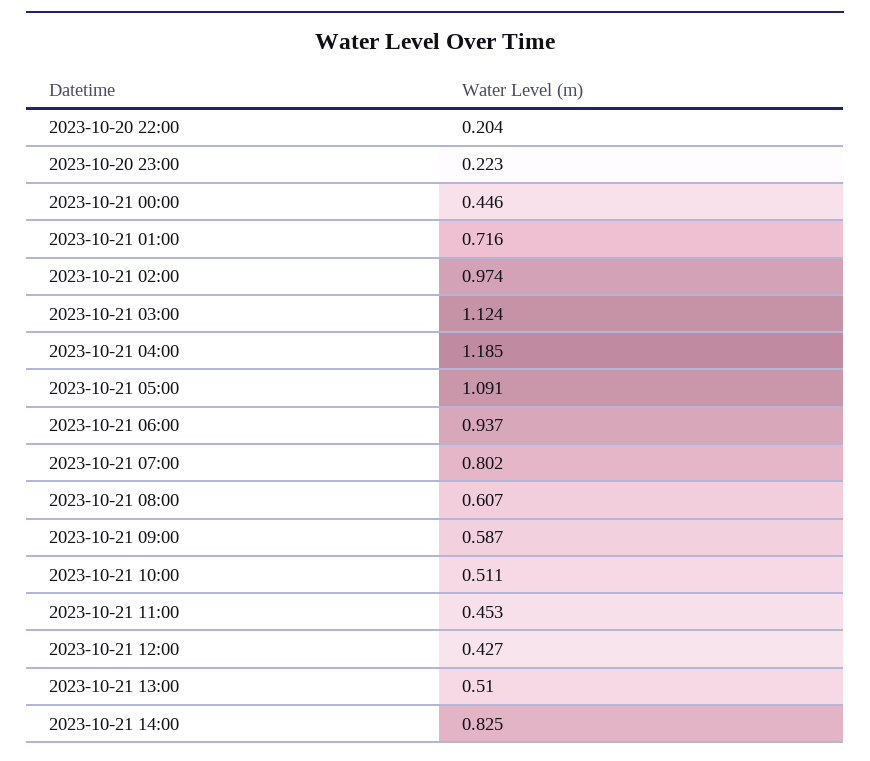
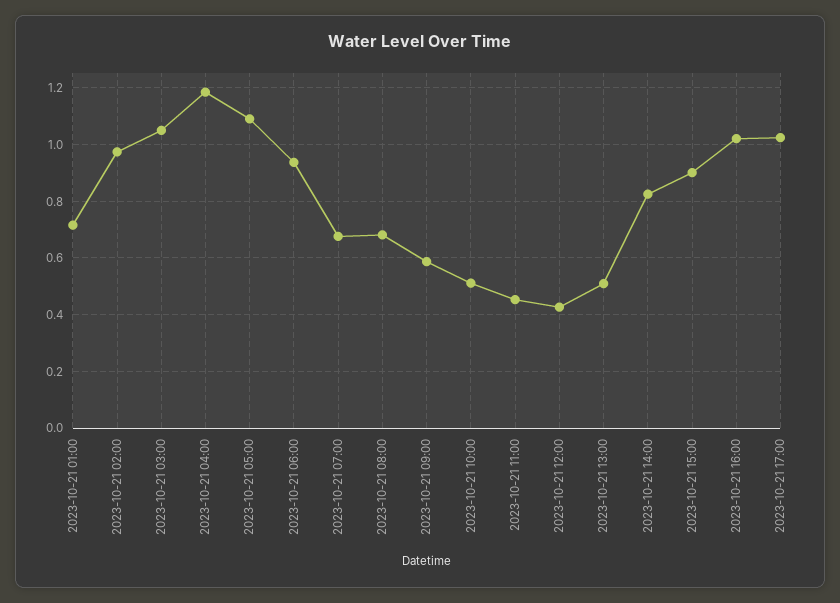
2023-10-20 22:00: 0.204 -> none
2023-10-20 23:00: 0.223 -> none
2023-10-21 00:00: 0.446 -> none
2023-10-21 03:00: 1.124 -> 1.05
2023-10-21 07:00: 0.802 -> 0.675
2023-10-21 08:00: 0.607 -> 0.675
2023-10-21 15:00: none -> 0.9
2023-10-21 16:00: none -> 1.025
2023-10-21 17:00: none -> 1.025

